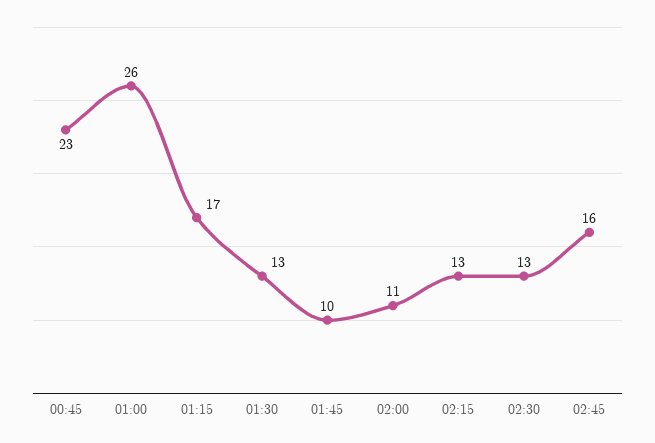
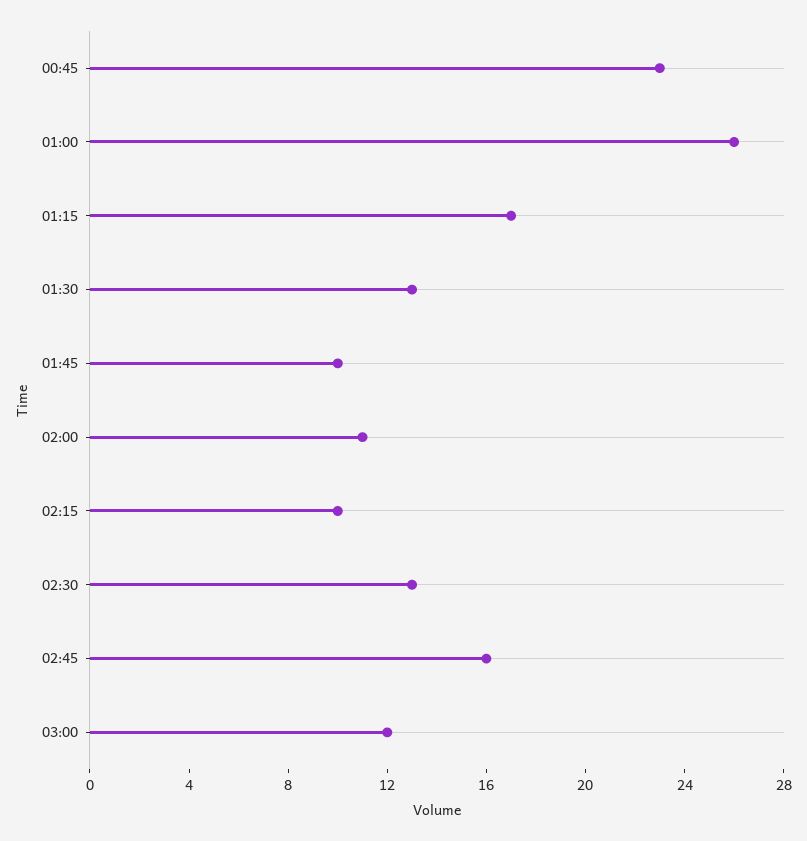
02:15: 13 -> 10
03:00: none -> 12

